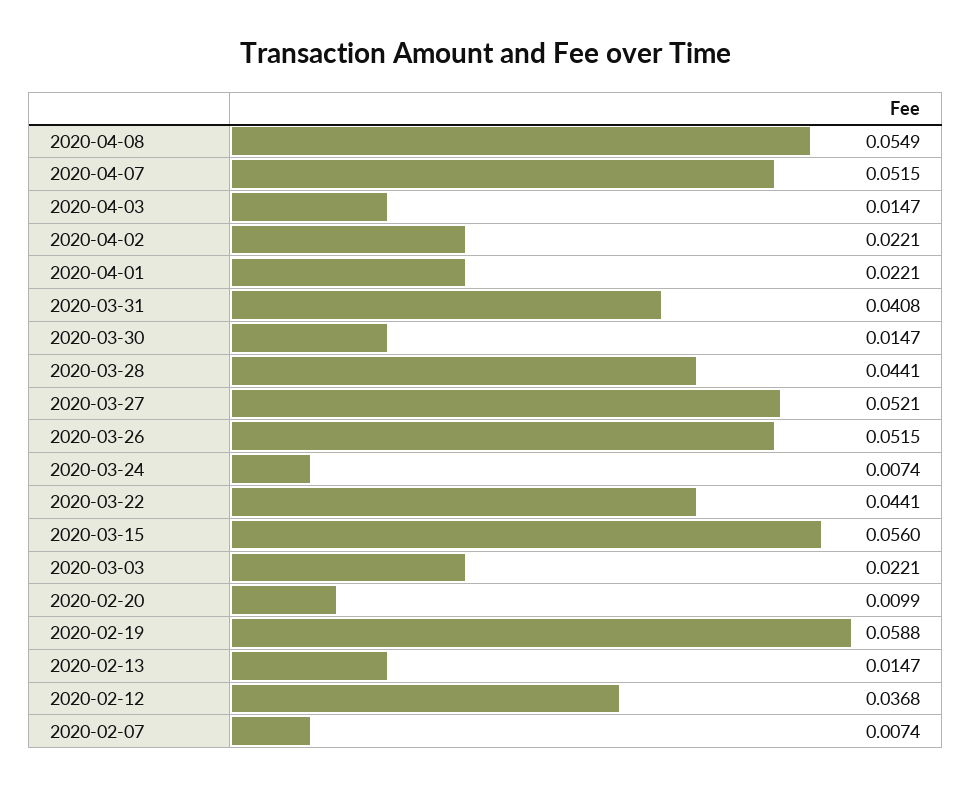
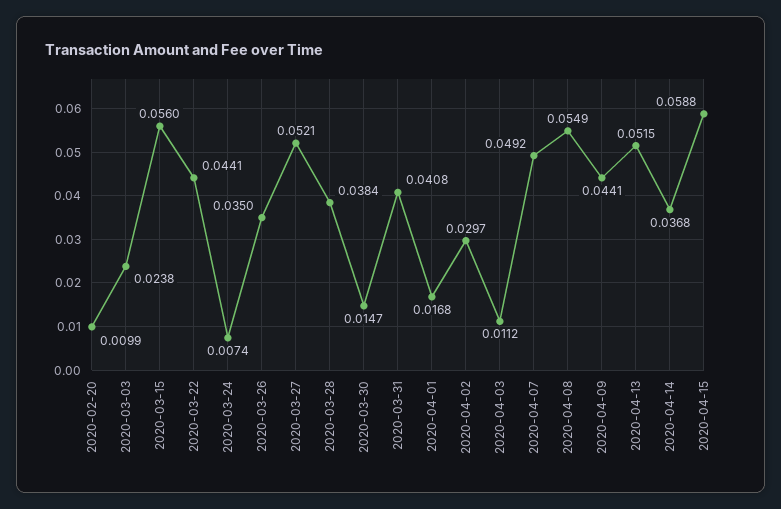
2020-04-07: 0.0515 -> 0.0492
2020-04-03: 0.0147 -> 0.0112
2020-04-02: 0.0221 -> 0.0297
2020-04-01: 0.0221 -> 0.0168
2020-03-28: 0.0441 -> 0.0384
2020-03-26: 0.0515 -> 0.035
2020-03-03: 0.0221 -> 0.0238
2020-02-19: 0.0588 -> none
2020-02-13: 0.0147 -> none
2020-02-12: 0.0368 -> none
2020-02-07: 0.0074 -> none
2020-04-09: none -> 0.0441
2020-04-13: none -> 0.0515
2020-04-14: none -> 0.0368
2020-04-15: none -> 0.0588

